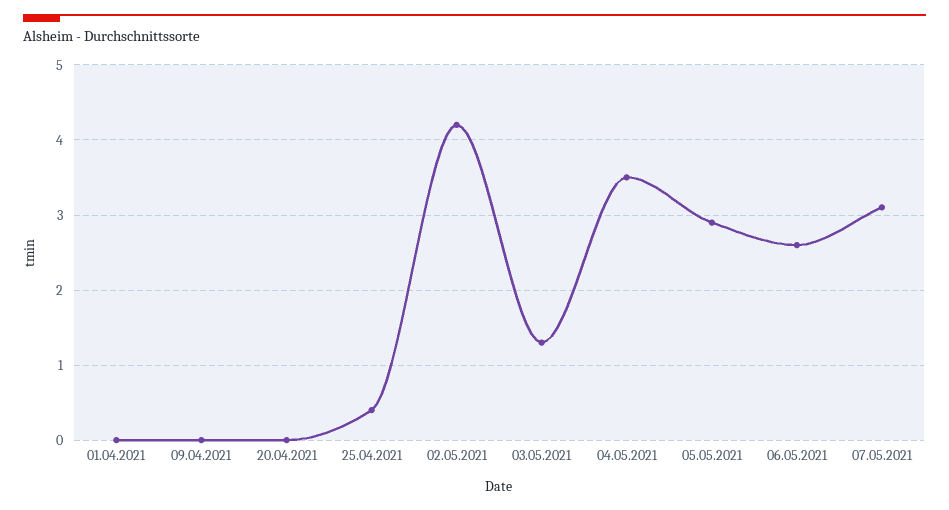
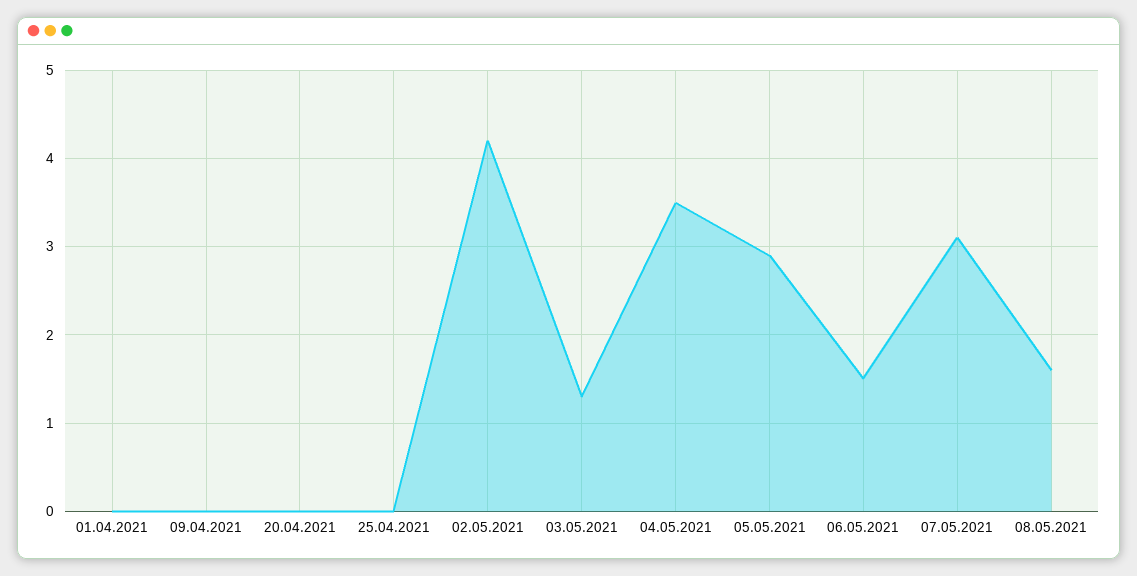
25.04.2021: 0.4 -> 0
06.05.2021: 2.6 -> 1.5
08.05.2021: none -> 1.6

